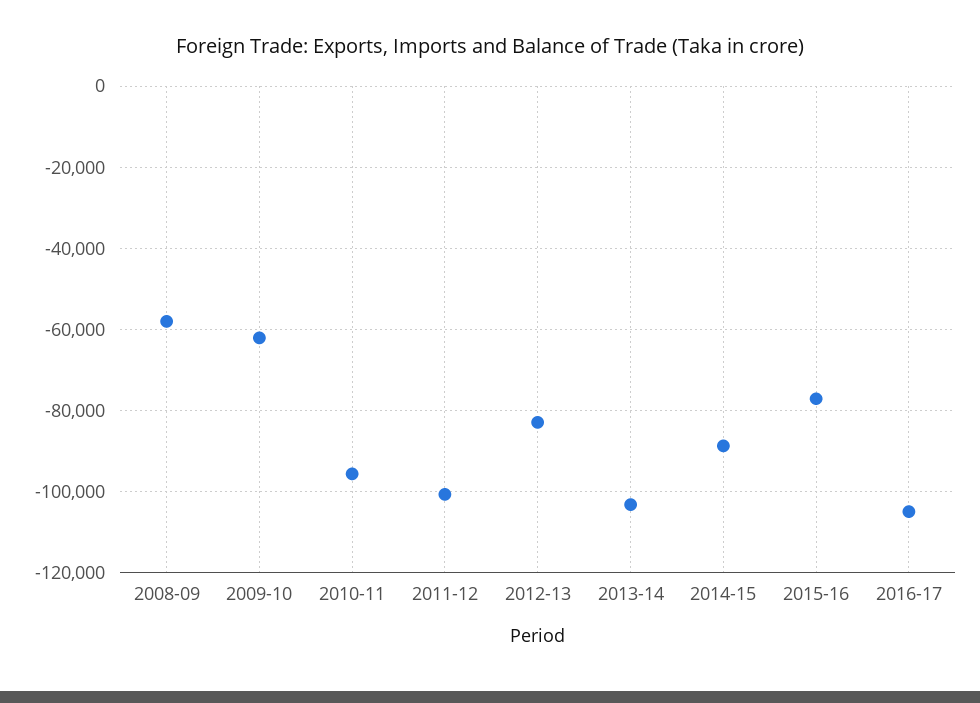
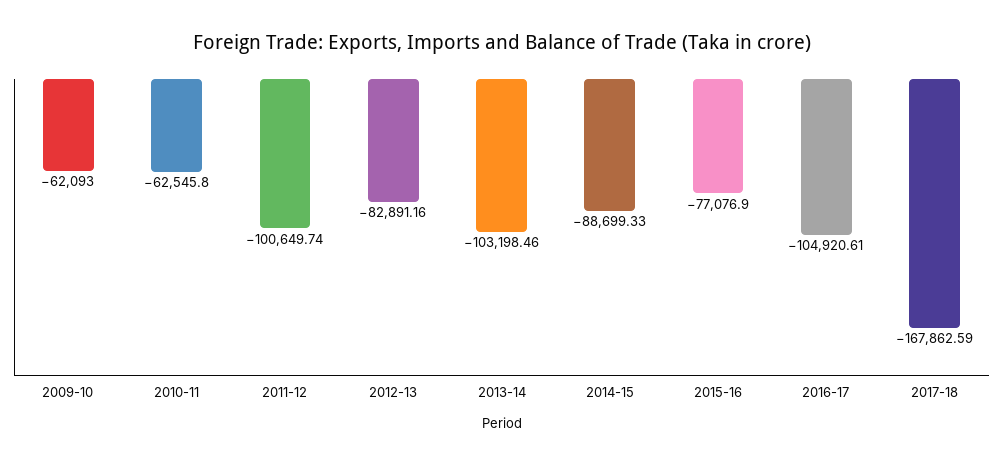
2008-09: -58000 -> none
2010-11: -96000 -> -62545.8
2017-18: none -> -167862.59

